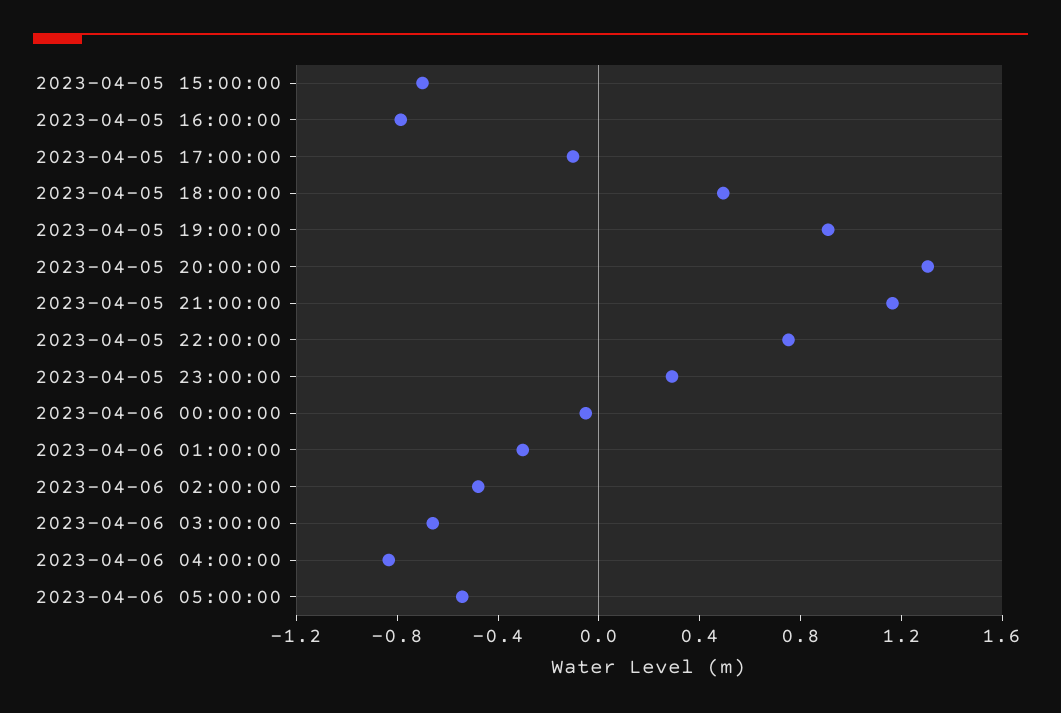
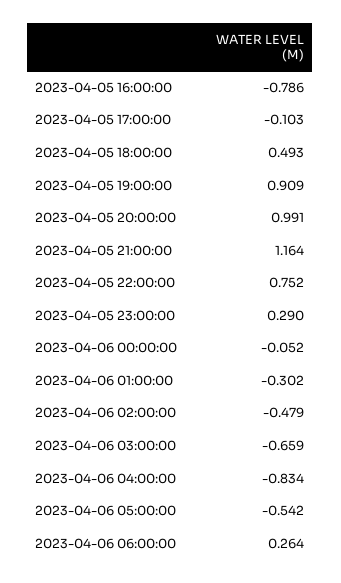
2023-04-05 15:00:00: -0.7 -> none
2023-04-05 20:00:00: 1.3 -> 0.991
2023-04-06 06:00:00: none -> 0.264

